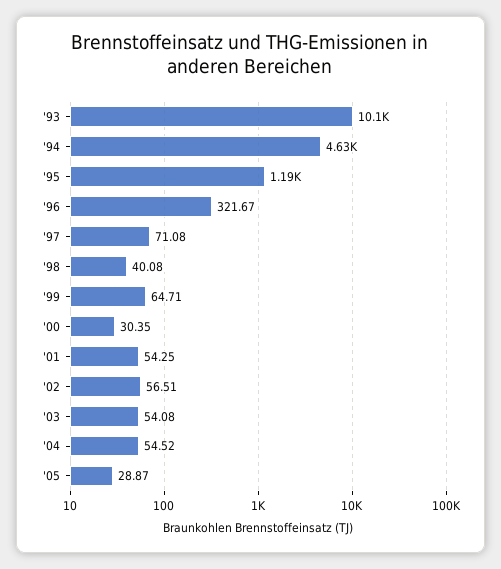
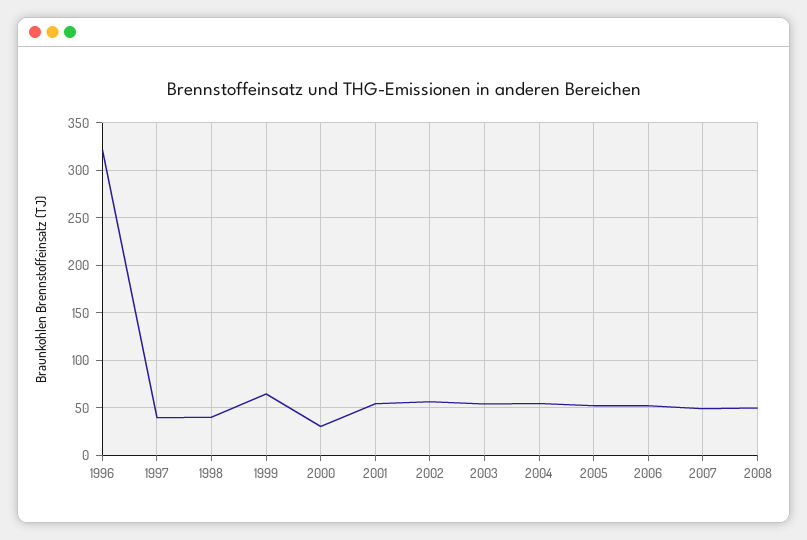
'93: 10100 -> none
'94: 4630 -> none
'95: 1190 -> none
'97: 71.08 -> 40
'05: 28.87 -> 50
2006: none -> 50
2007: none -> 50
2008: none -> 50

